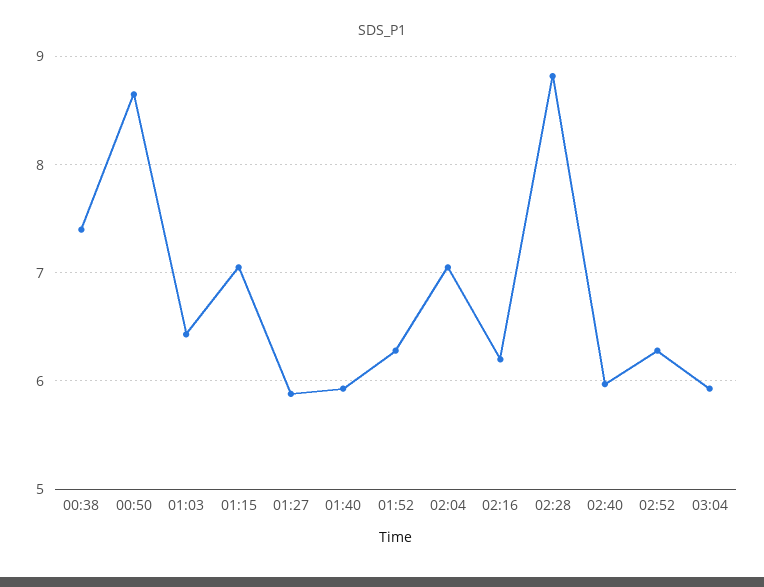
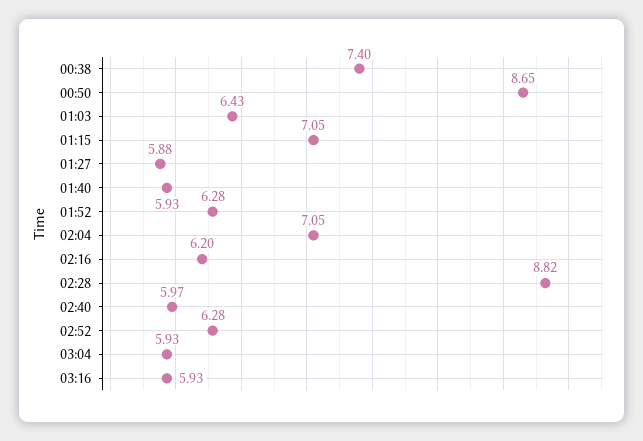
03:16: none -> 5.93

